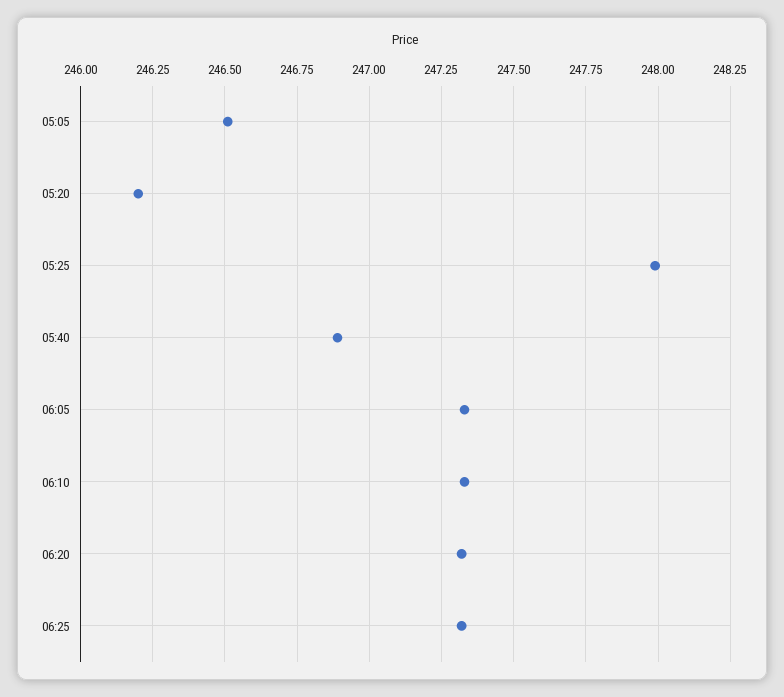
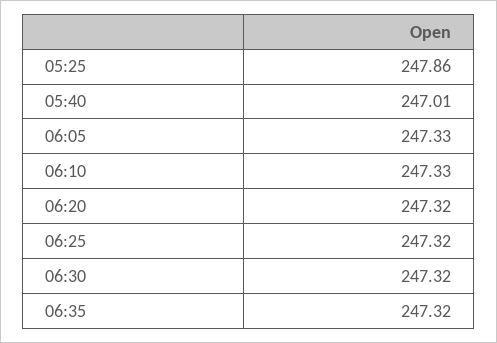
05:05: 246.5 -> none
05:20: 246.2 -> none
05:25: 248 -> 247.86
05:40: 246.9 -> 247.01
06:30: none -> 247.32
06:35: none -> 247.32

